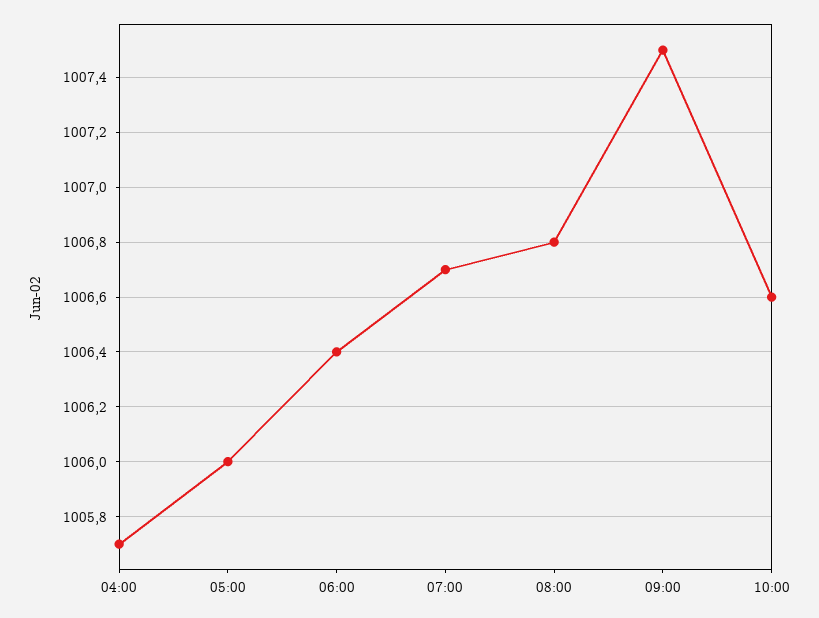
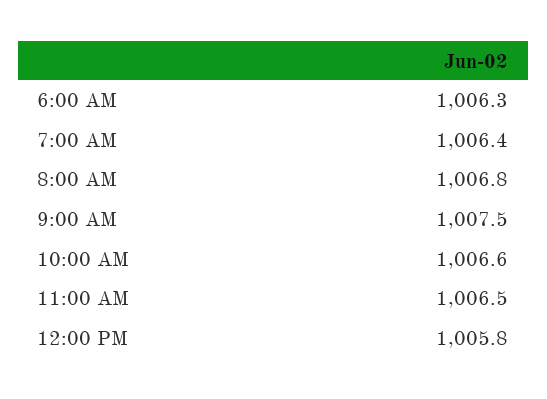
04:00: 1005.7 -> none
05:00: 1006 -> none
06:00: 1006.4 -> 1006.3
07:00: 1006.7 -> 1006.4
11:00 AM: none -> 1006.5
12:00 PM: none -> 1005.8

